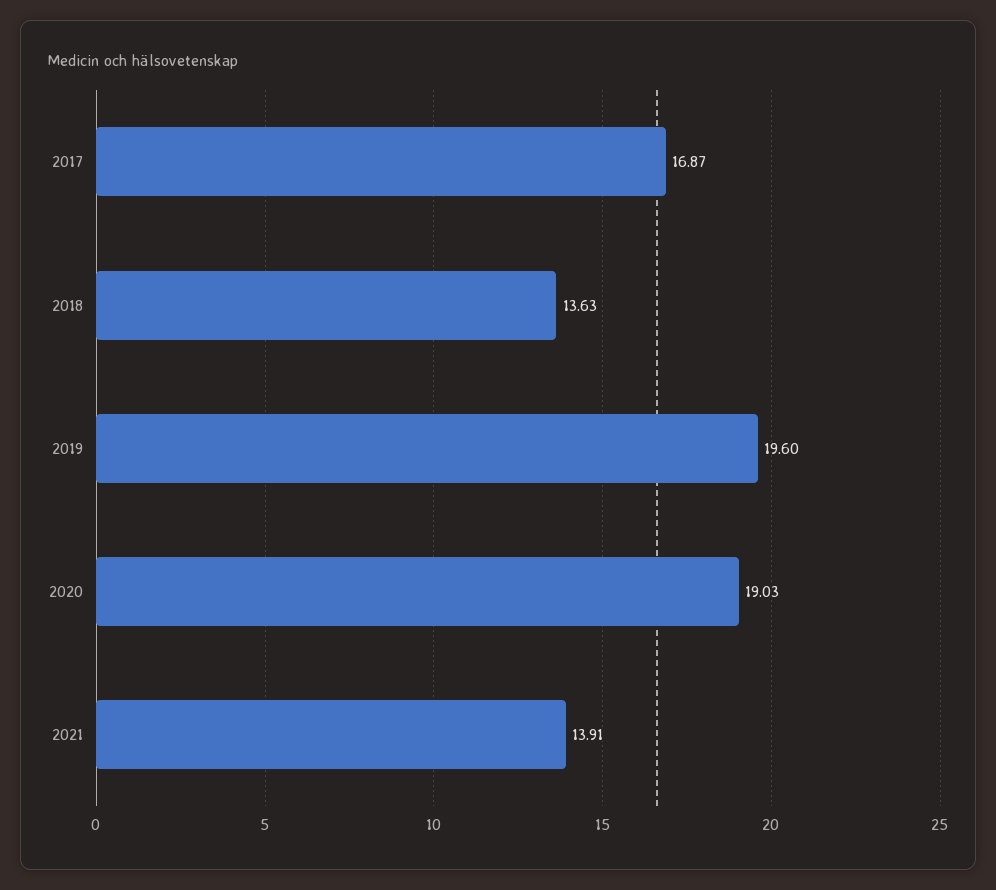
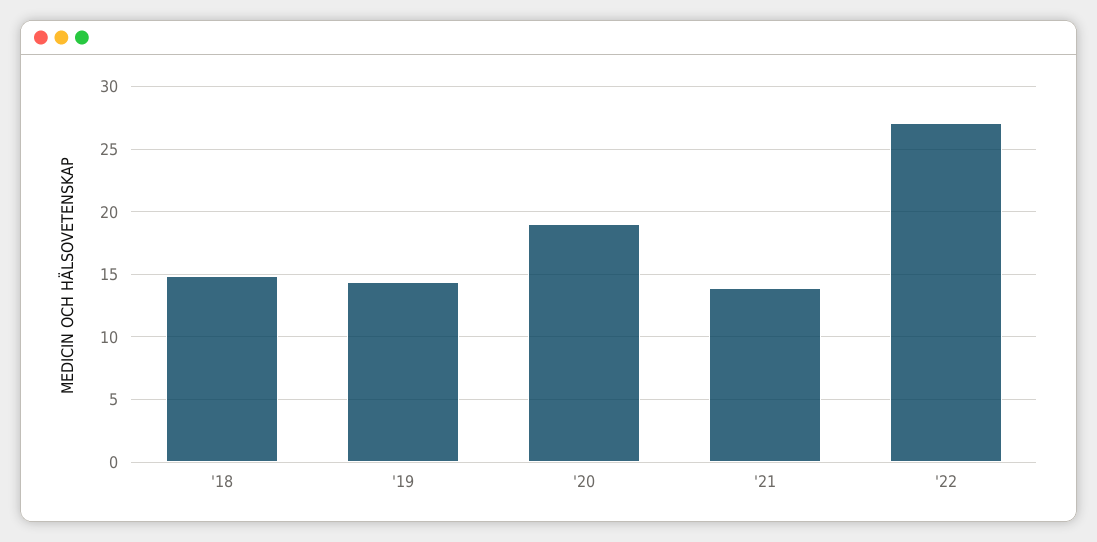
2017: 16.87 -> none
2018: 13.63 -> 15
2019: 19.6 -> 14.5
'22: none -> 27

